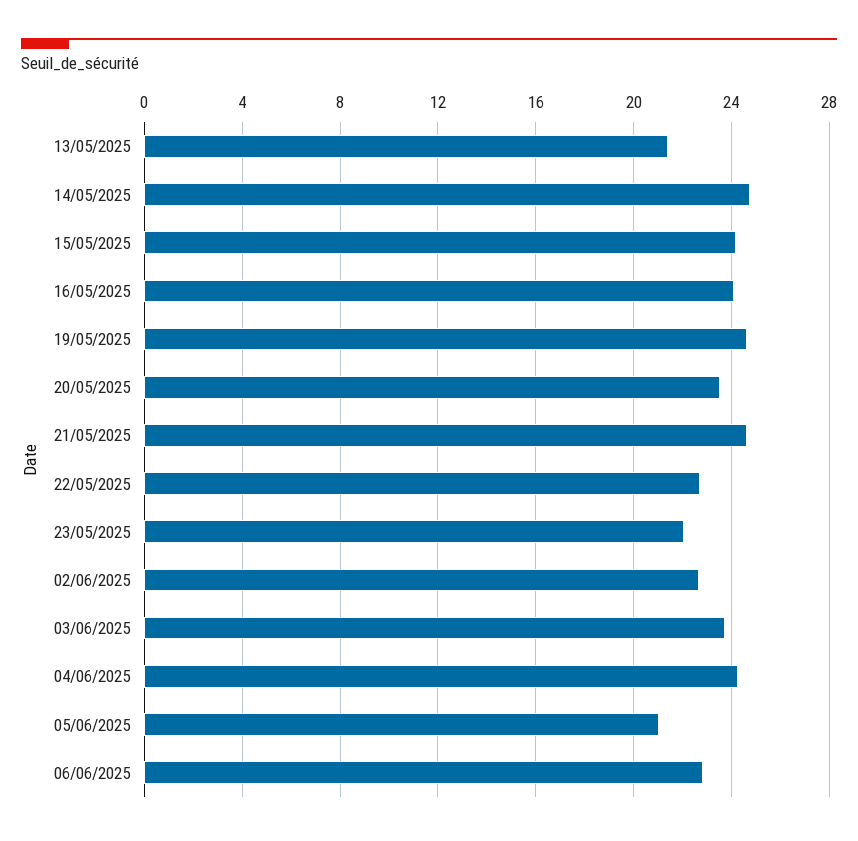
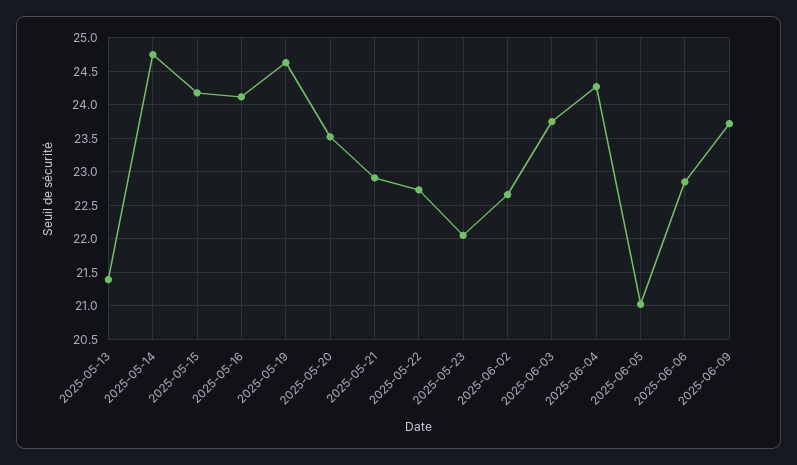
21/05/2025: 24.5 -> 22.9
2025-06-09: none -> 23.7

